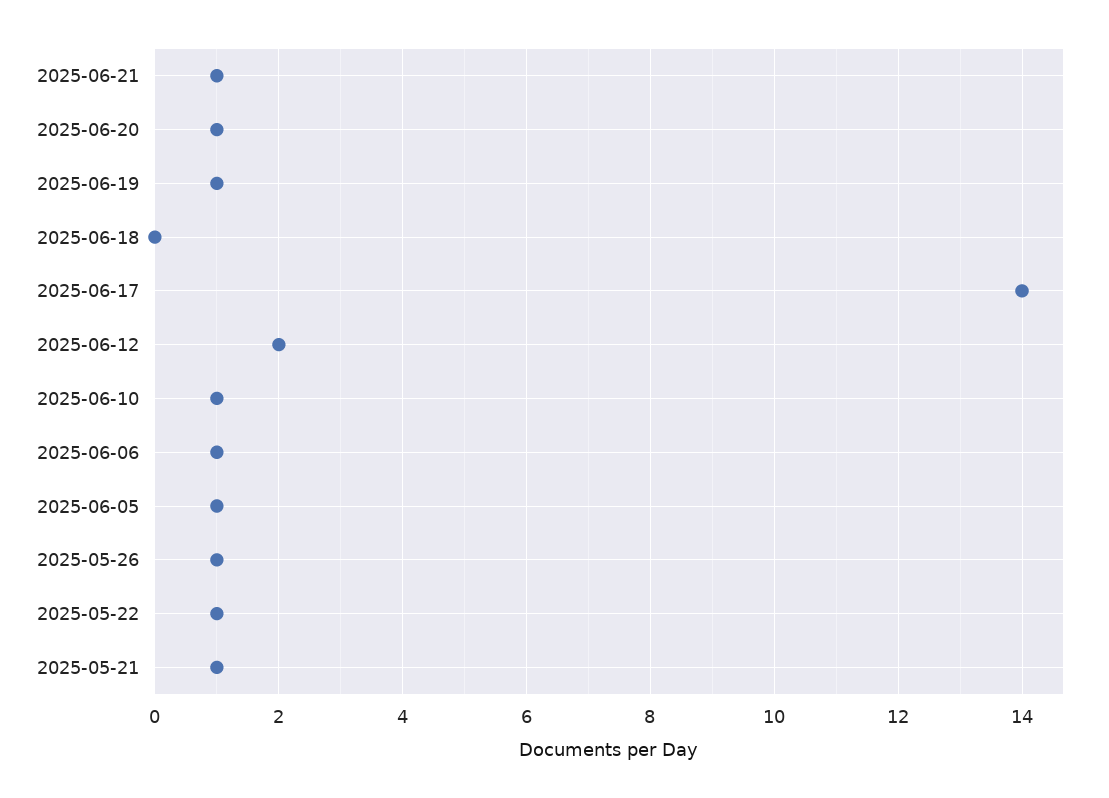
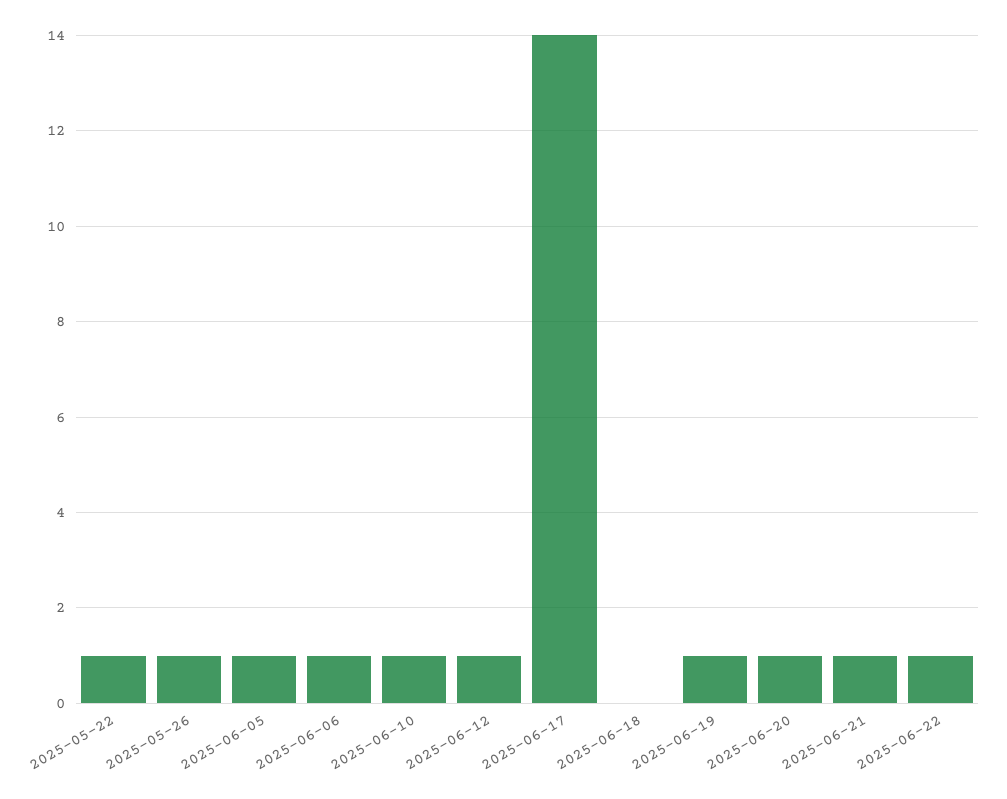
2025-06-12: 2 -> 1
2025-05-21: 1 -> none
2025-06-22: none -> 1

